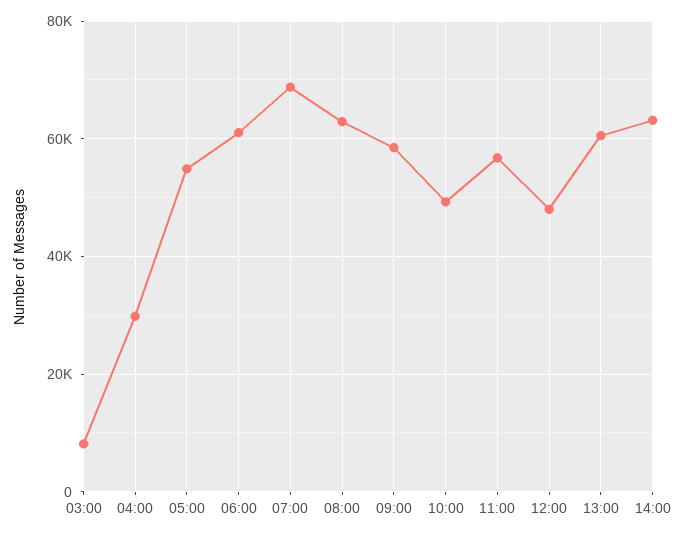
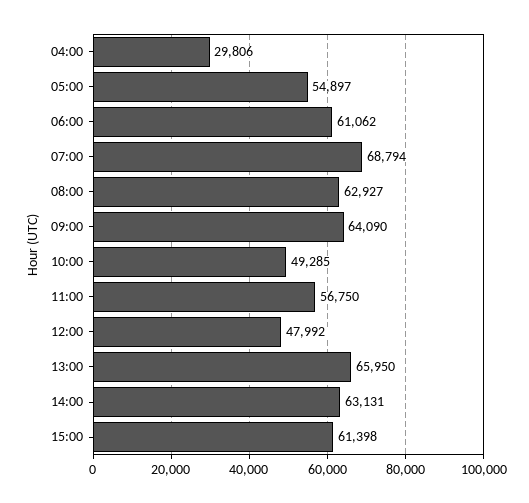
03:00: 8000 -> none
09:00: 58000 -> 64090
13:00: 60000 -> 65950
15:00: none -> 61398

